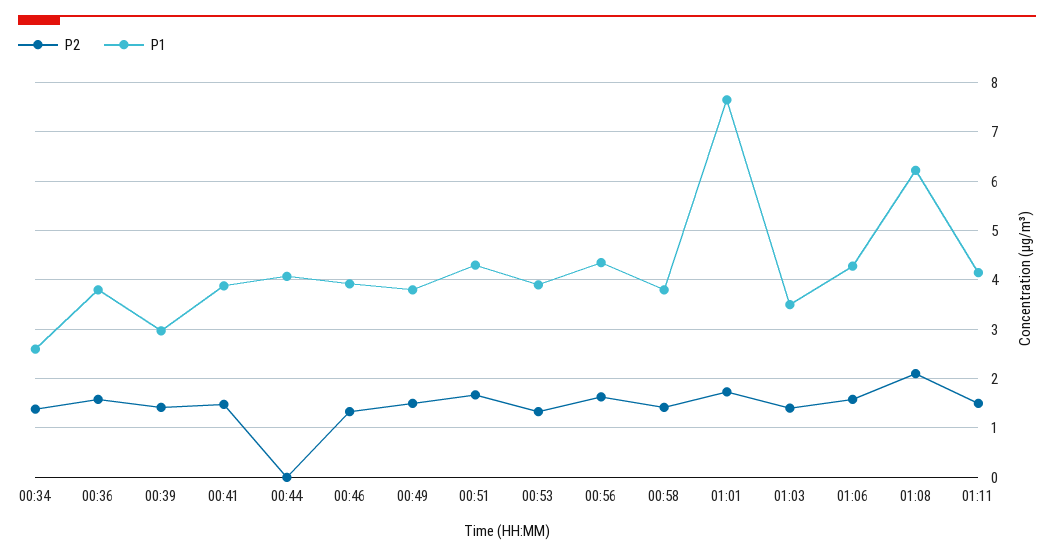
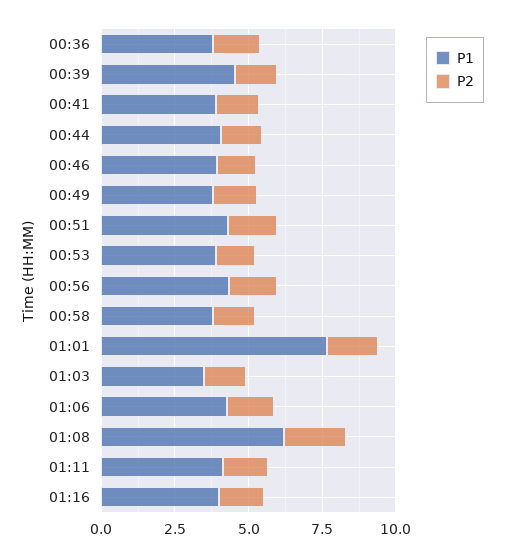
P2, 00:34: 1.4 -> none
P1, 00:34: 2.6 -> none
P1, 00:39: 3 -> 4.5
P2, 00:44: 0 -> 1.5
P1, 01:16: none -> 4
P2, 01:16: none -> 1.5

